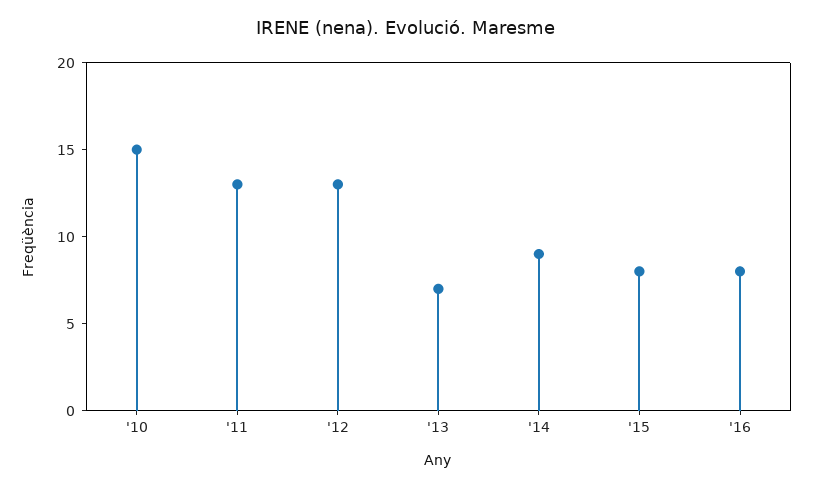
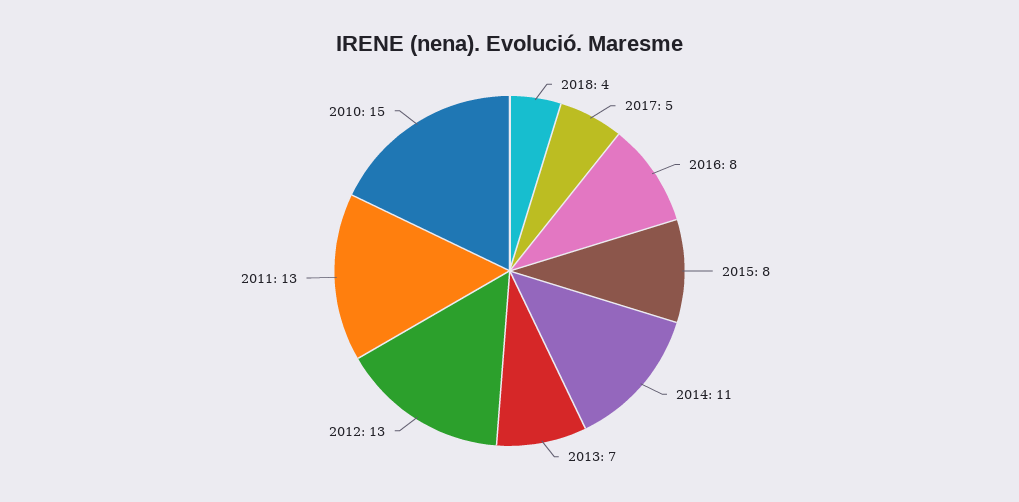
'14: 9 -> 11
2018: none -> 4
2017: none -> 5

